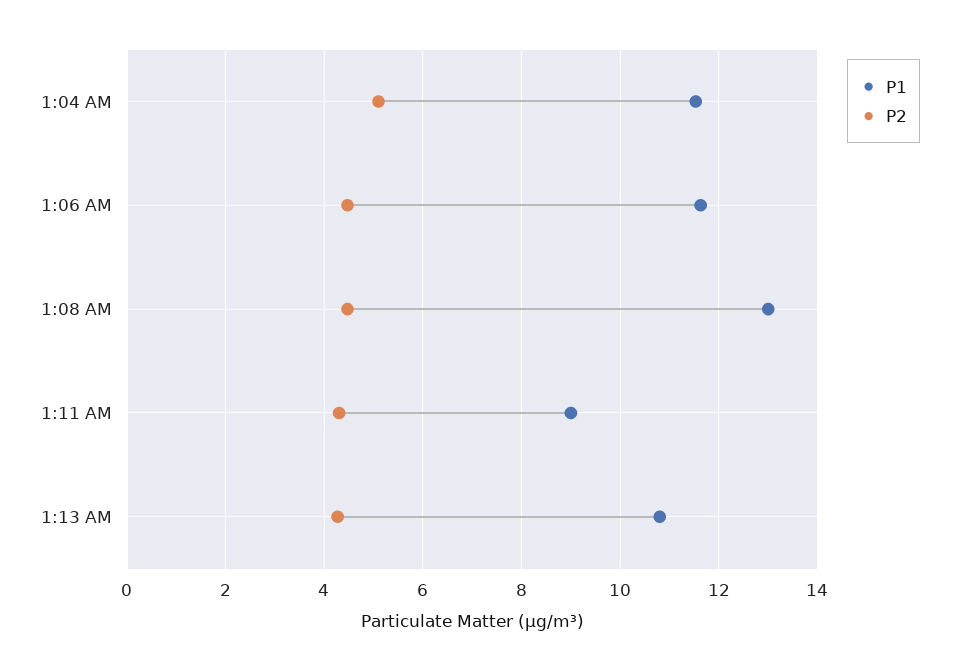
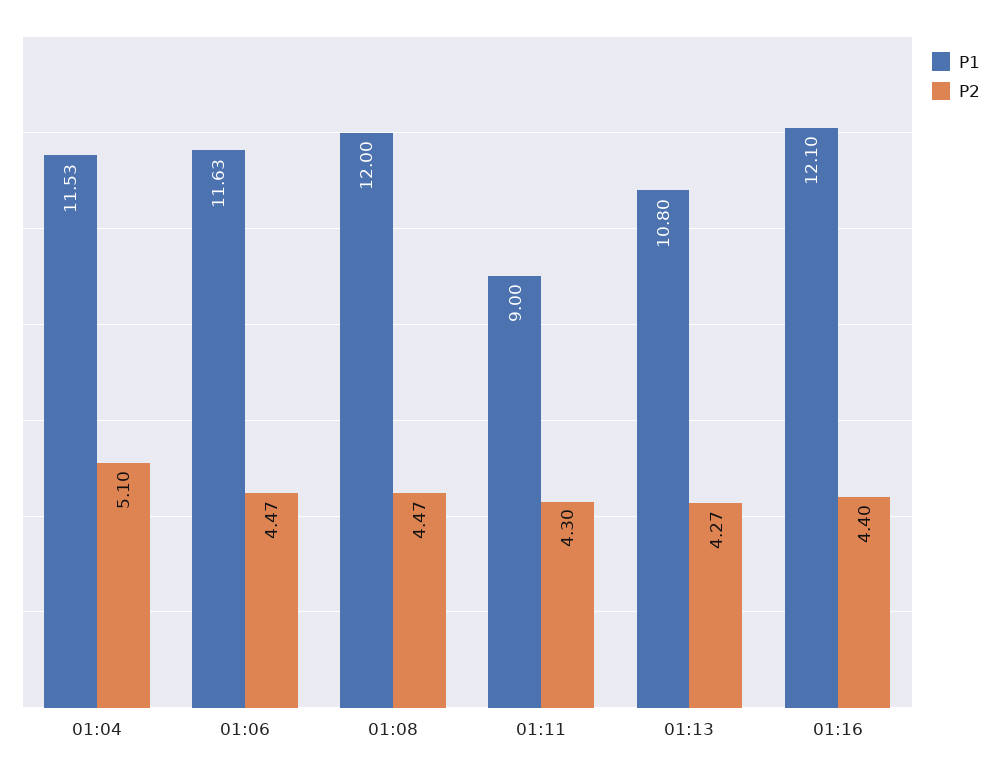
P1, 1:08 AM: 13 -> 12
P1, 01:16: none -> 12.1
P2, 01:16: none -> 4.4

